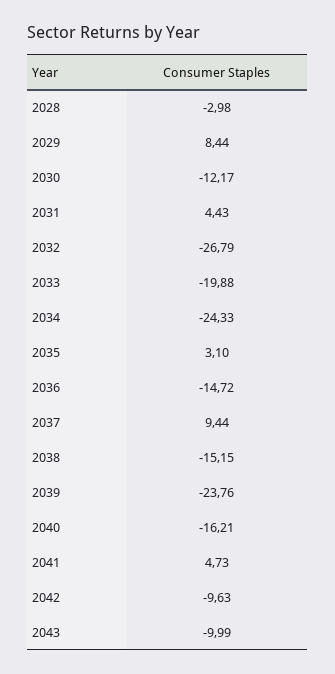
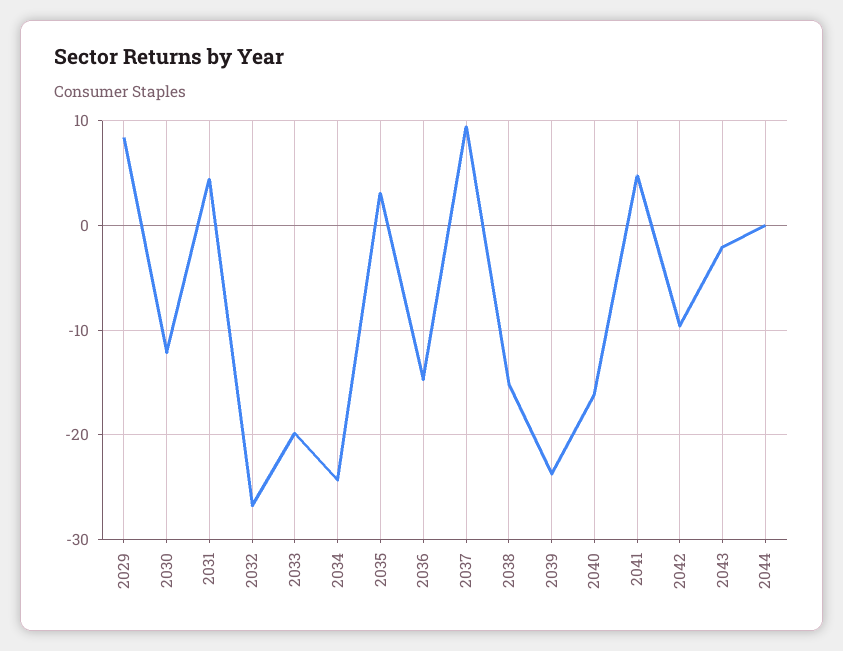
2028: -2.98 -> none
2043: -9.99 -> -2
2044: none -> 0

